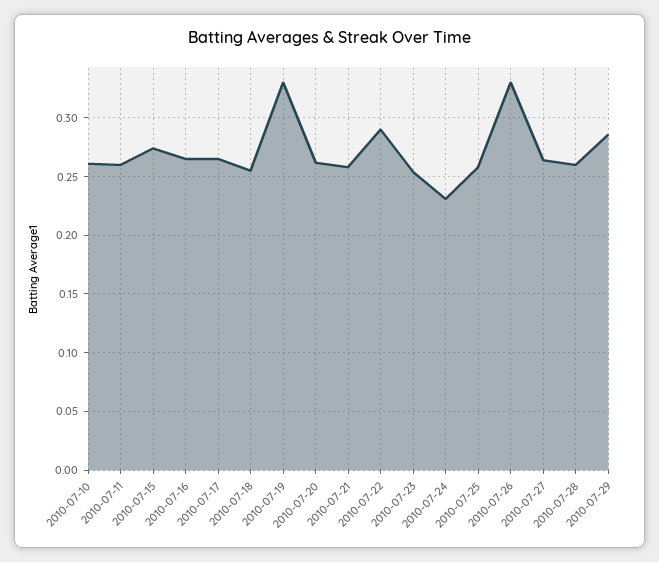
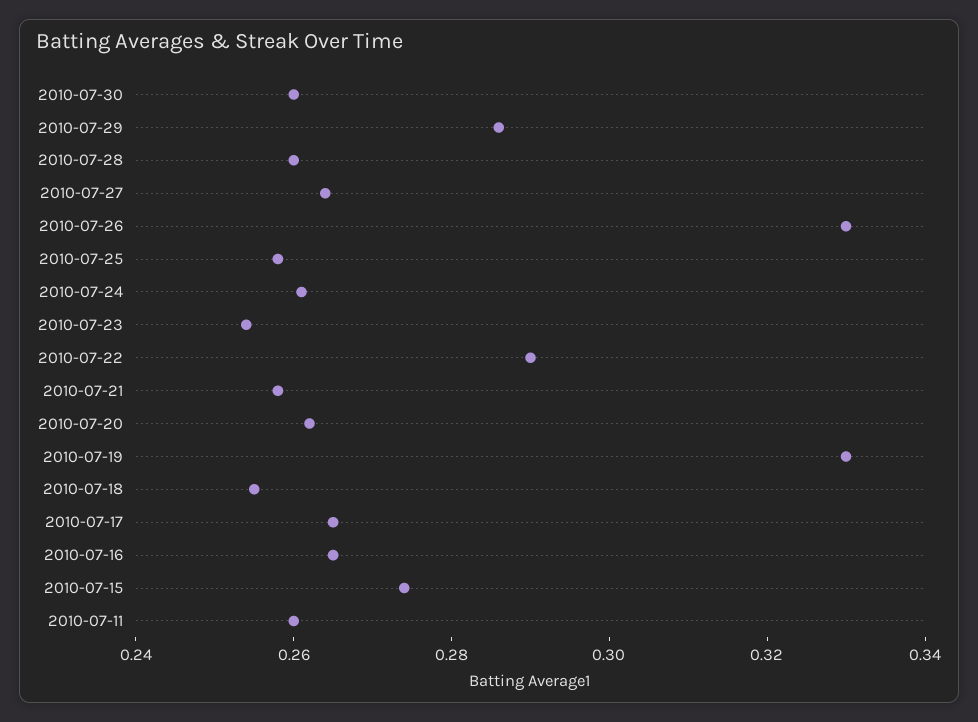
2010-07-10: 0.26 -> none
2010-07-24: 0.23 -> 0.26
2010-07-30: none -> 0.26

